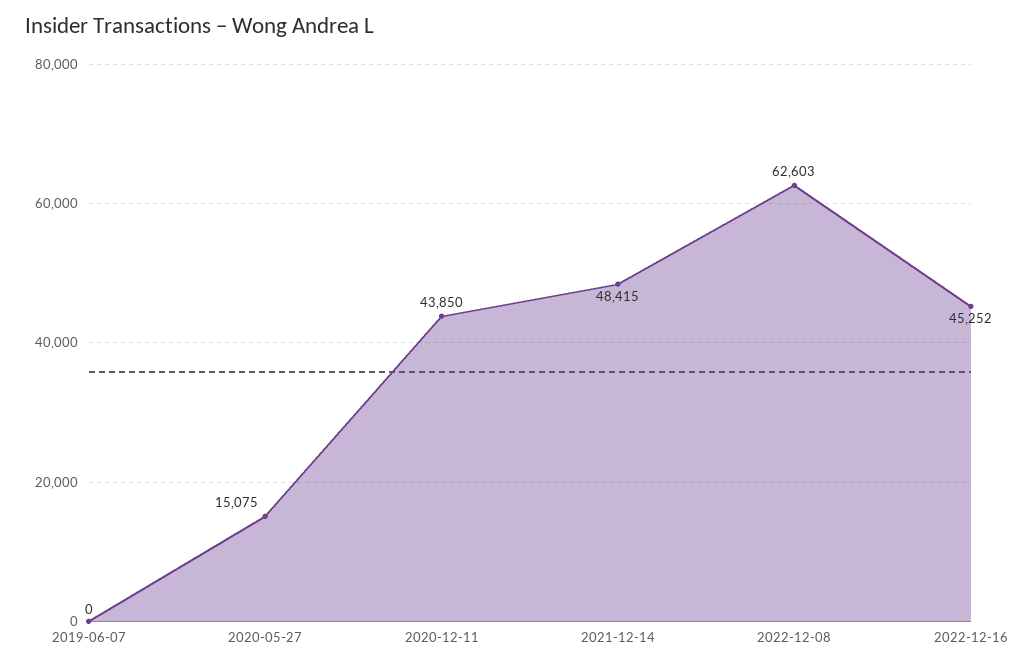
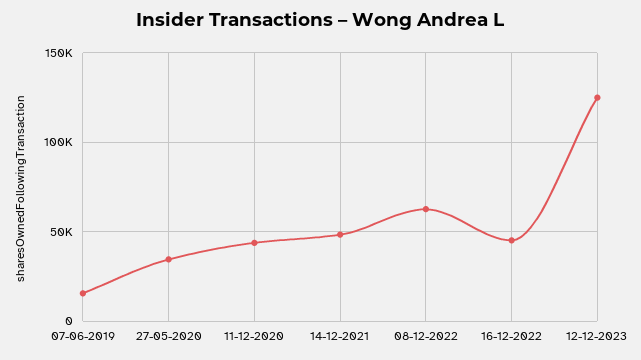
2019-06-07: 0 -> 15000
2020-05-27: 15075 -> 35000
12-12-2023: none -> 125000

